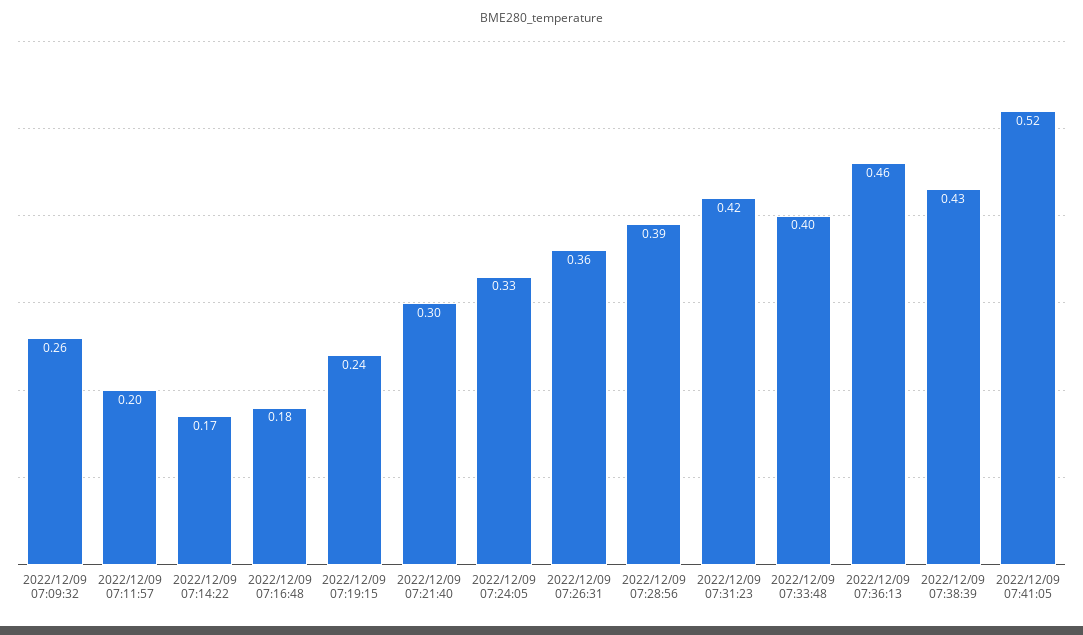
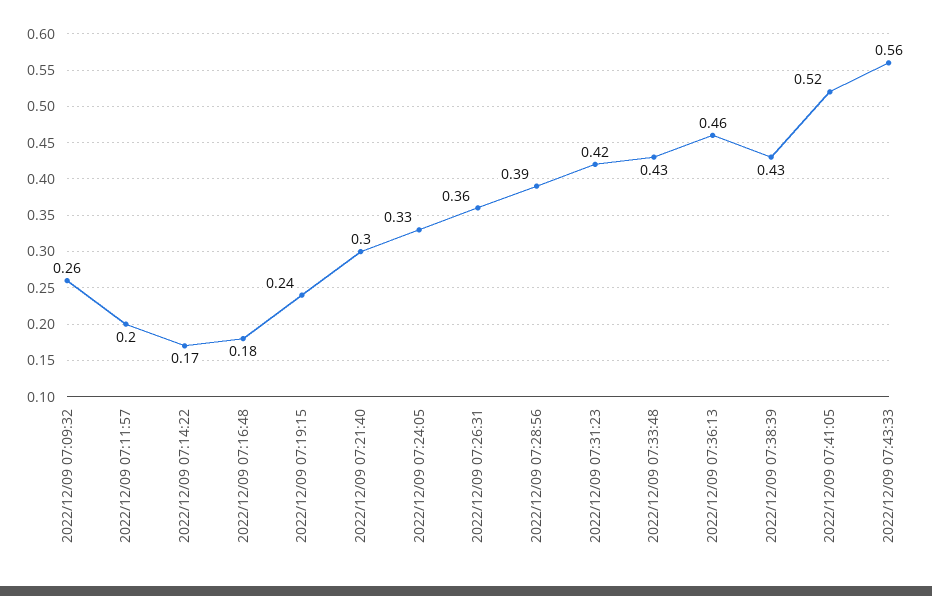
2022/12/09 07:33:48: 0.4 -> 0.43
2022/12/09 07:43:33: none -> 0.56

